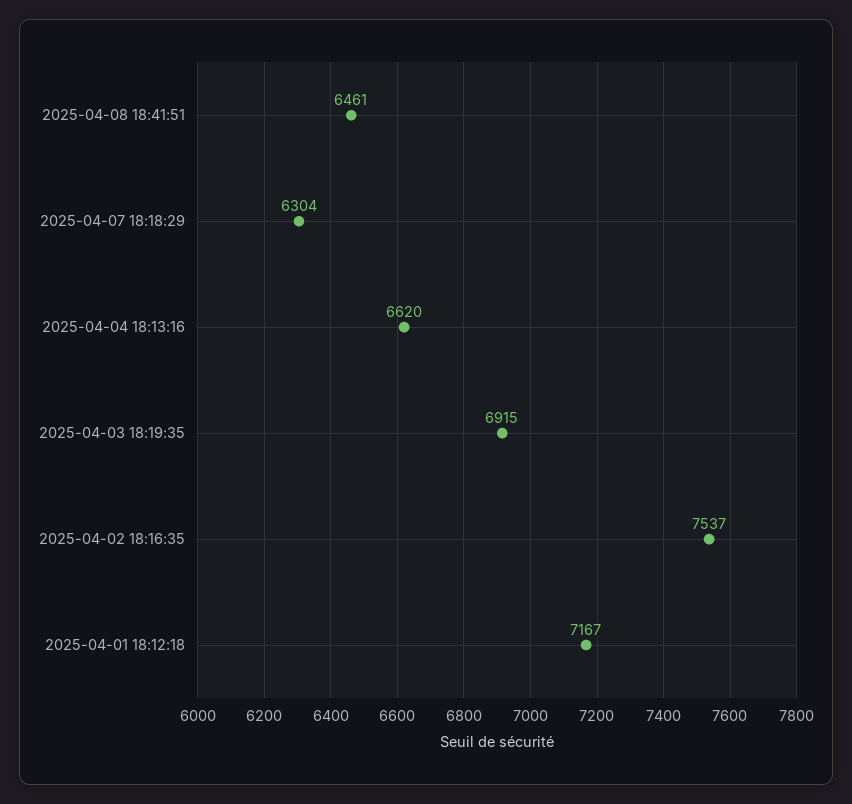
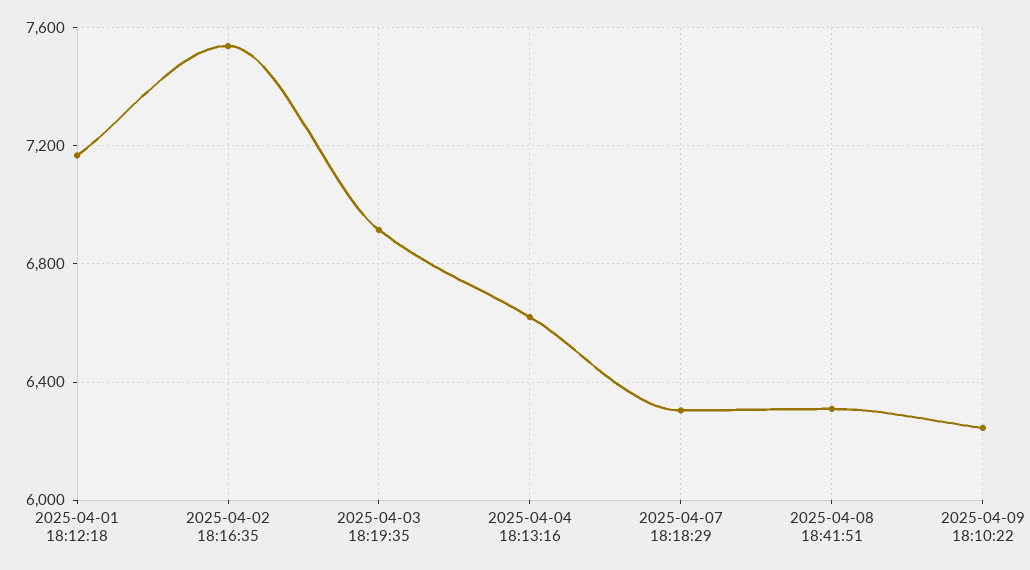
2025-04-08 18:41:51: 6461 -> 6300
2025-04-09 18:10:22: none -> 6250

